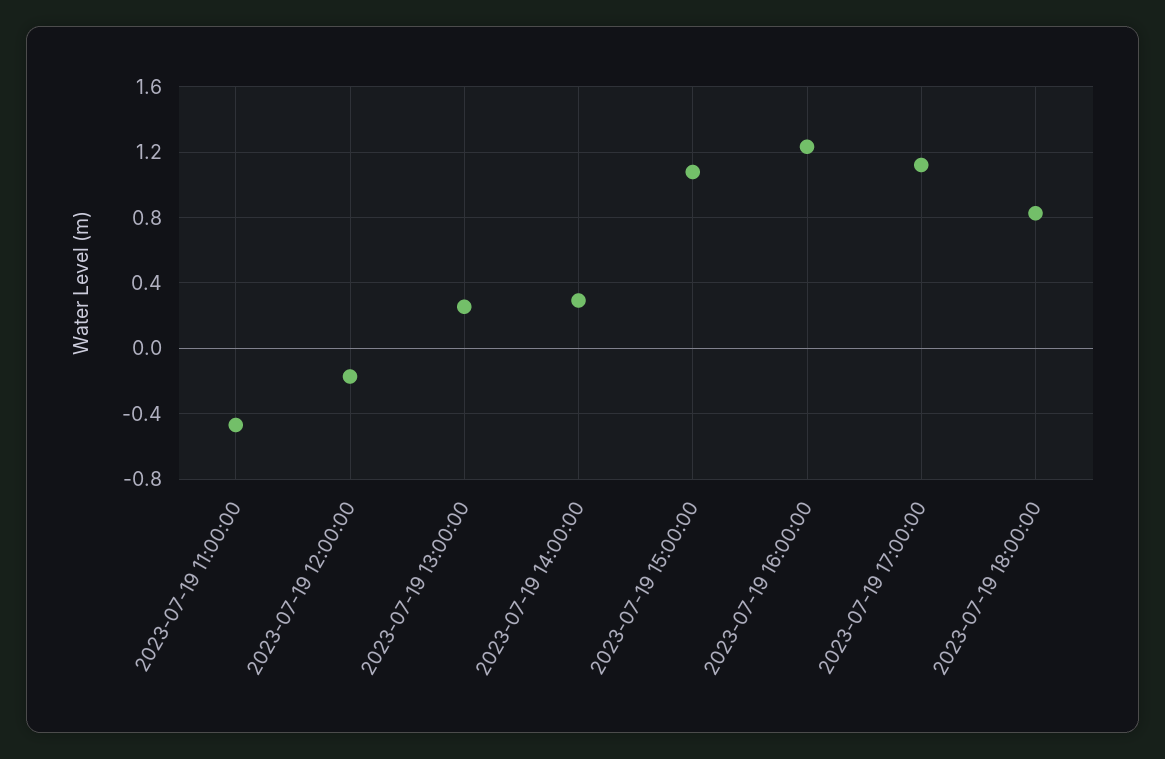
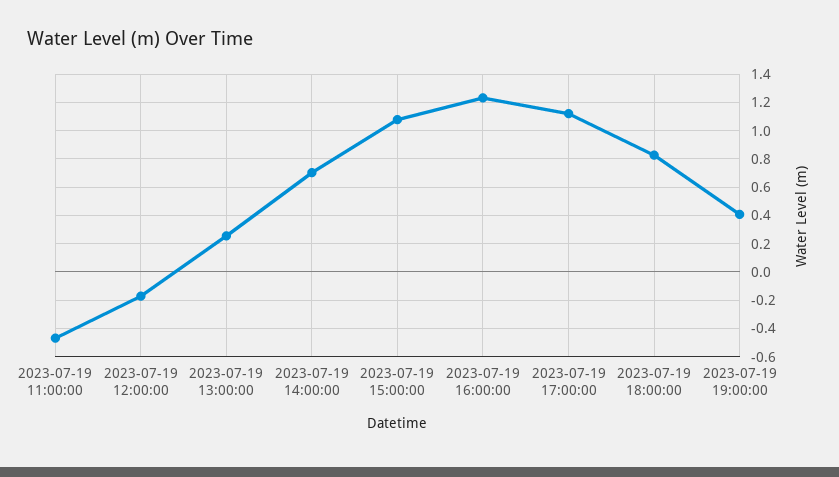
2023-07-19 14:00:00: 0.3 -> 0.7
2023-07-19 19:00:00: none -> 0.4

